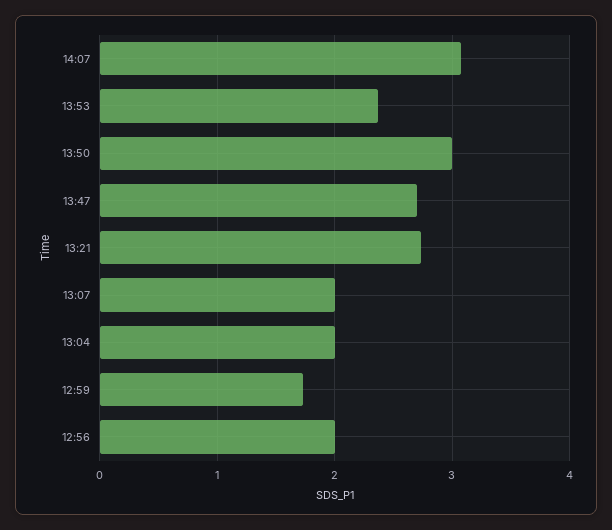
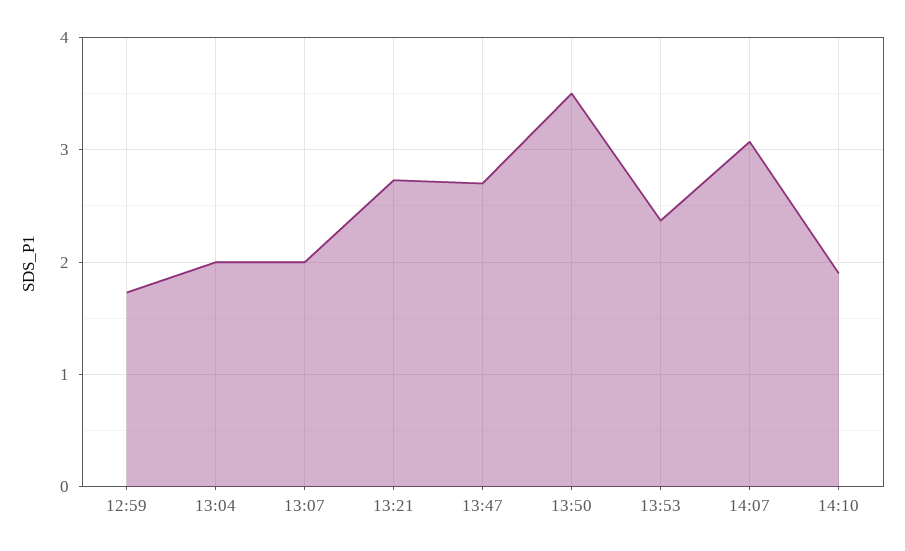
13:50: 3 -> 3.5
12:56: 2 -> none
14:10: none -> 1.9

